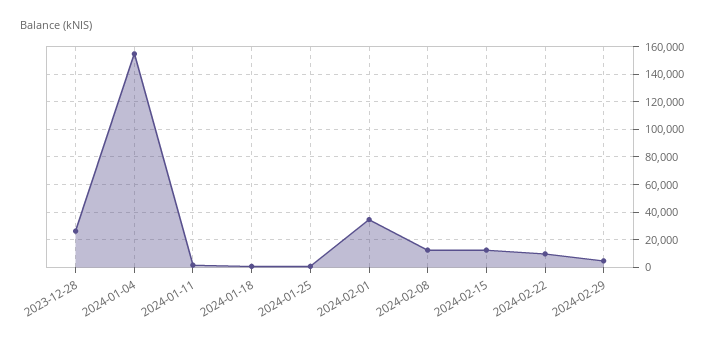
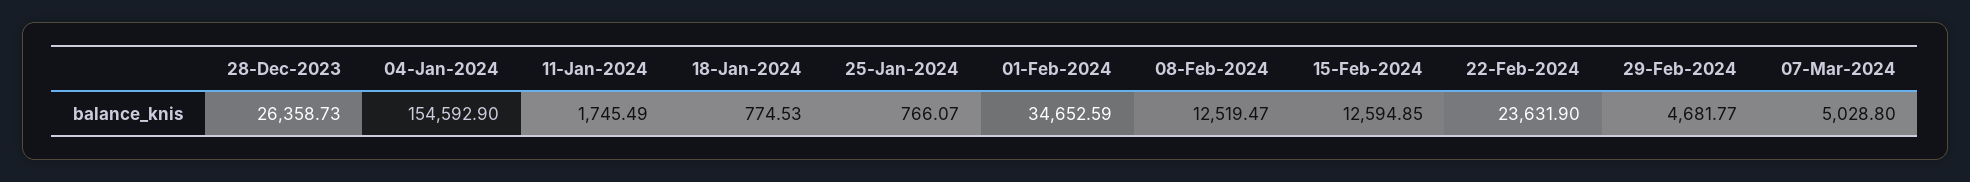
2024-02-22: 10000 -> 23631.9
07-Mar-2024: none -> 5028.8

